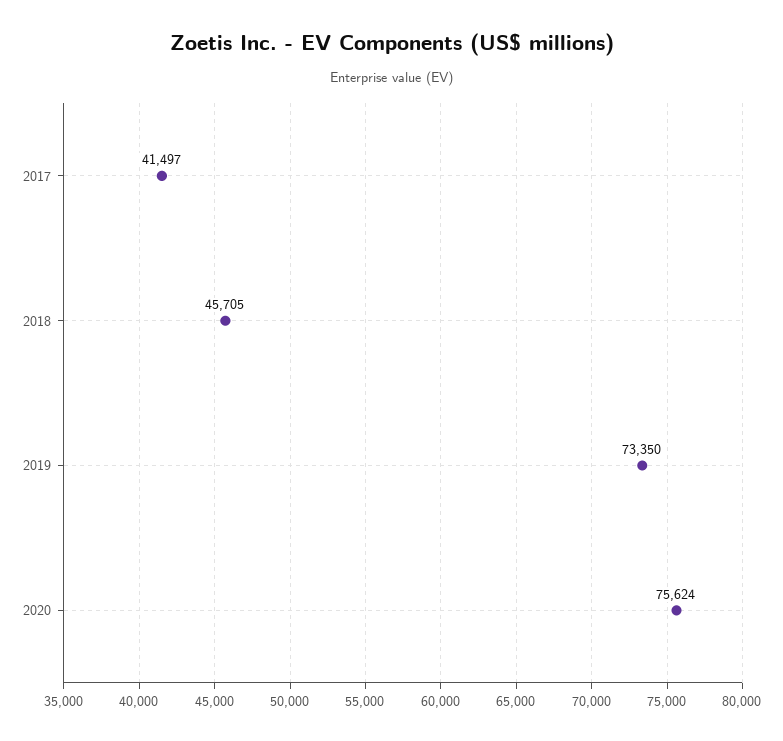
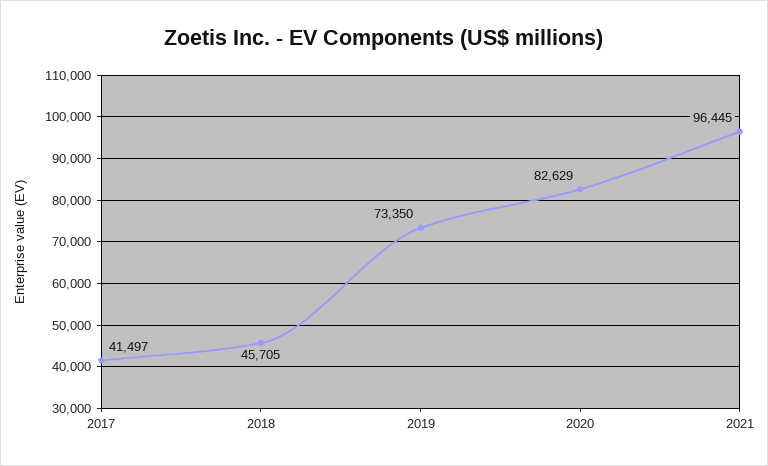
2020: 75624 -> 82629
2021: none -> 96445

